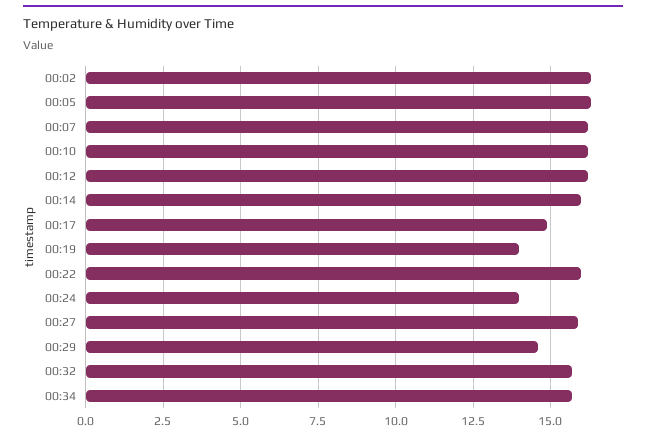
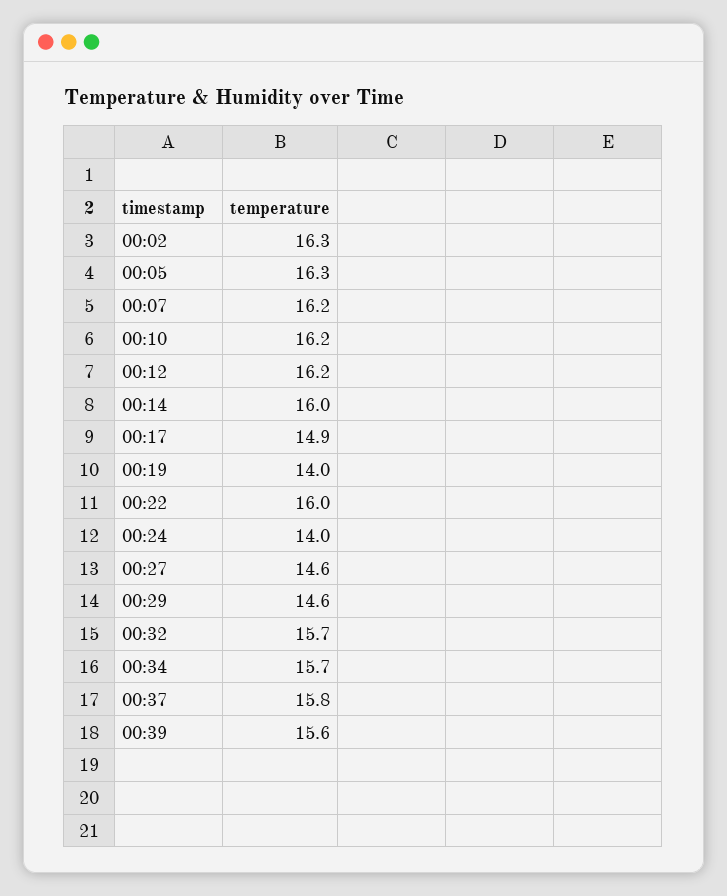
00:27: 16 -> 14.6
00:37: none -> 15.8
00:39: none -> 15.6

